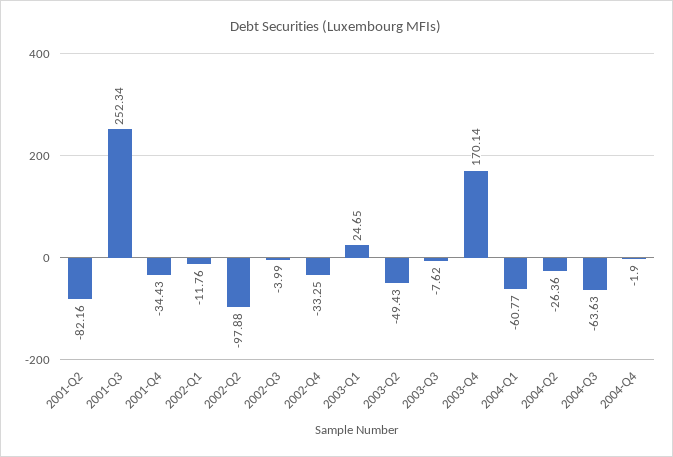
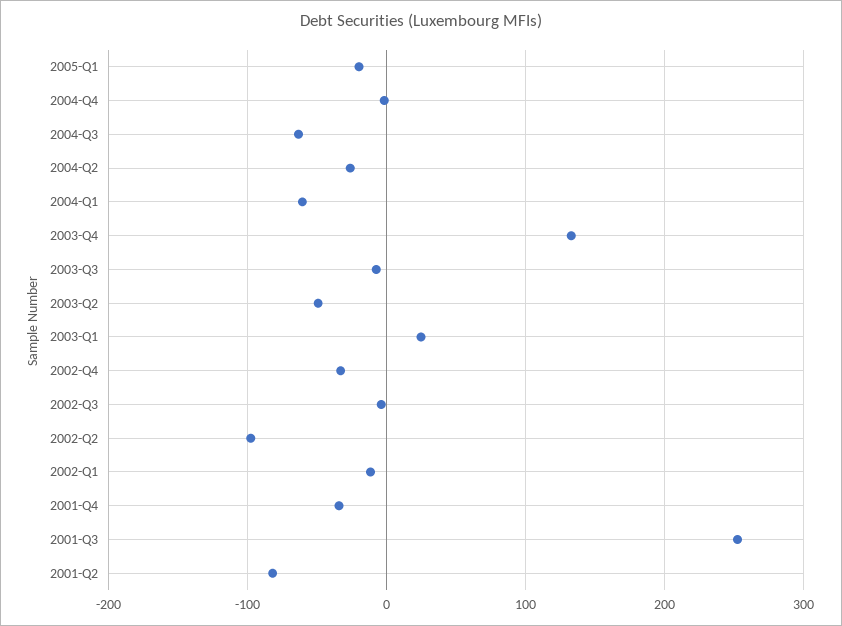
2003-Q4: 170.14 -> 130
2005-Q1: none -> -20

